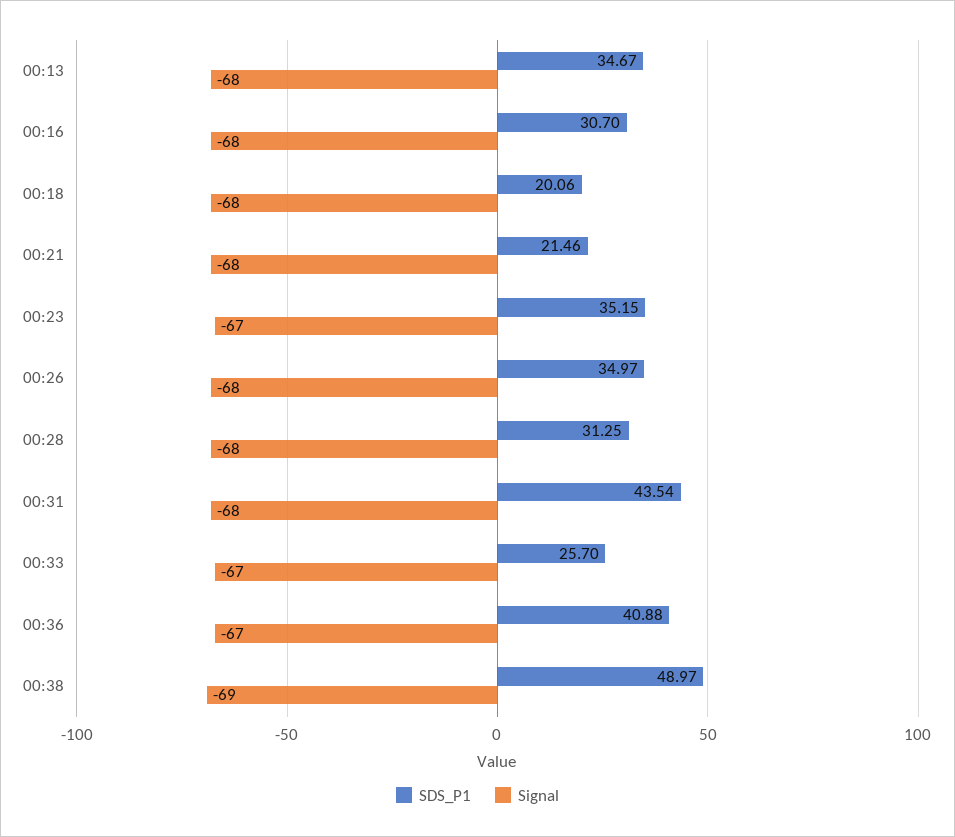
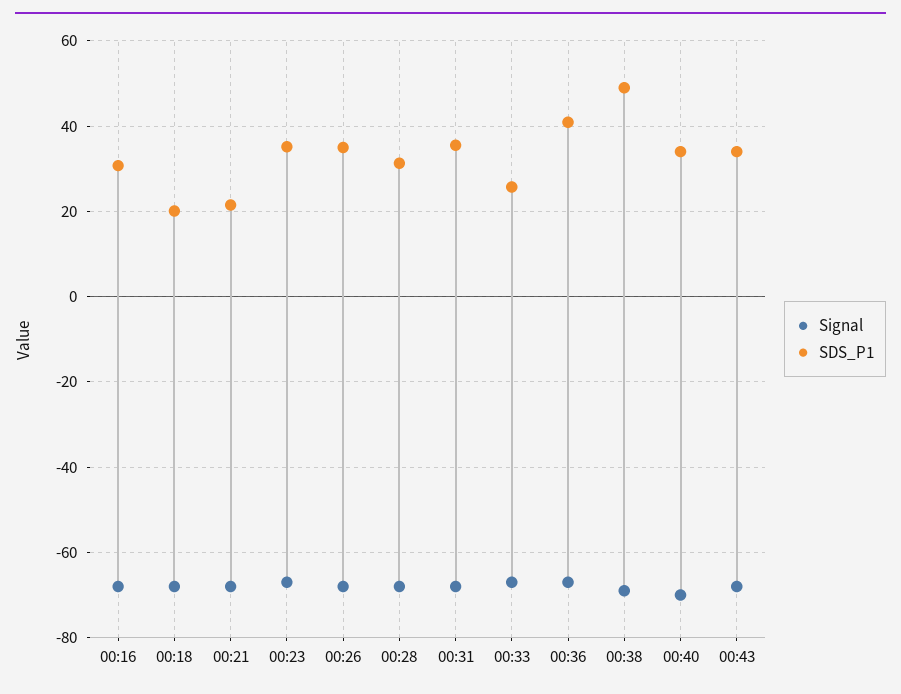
SDS_P1, 00:13: 34.67 -> none
Signal, 00:13: -68 -> none
SDS_P1, 00:31: 43.54 -> 36
Signal, 00:40: none -> -70
SDS_P1, 00:40: none -> 34
Signal, 00:43: none -> -68
SDS_P1, 00:43: none -> 34

